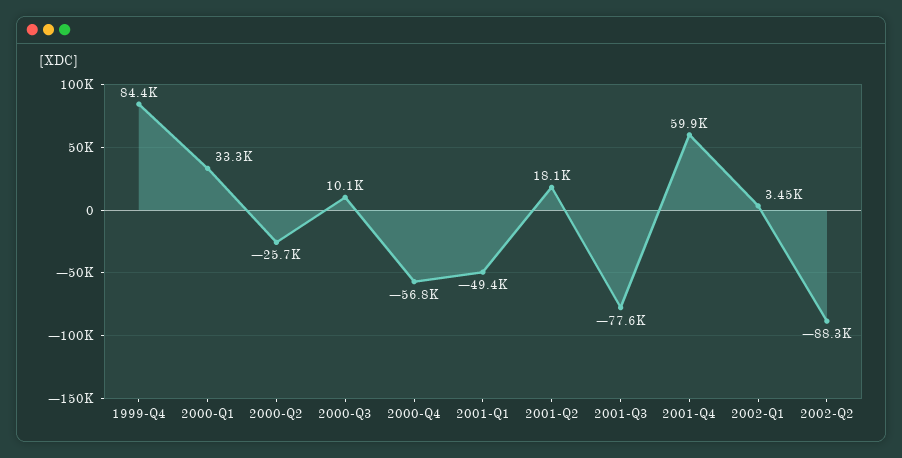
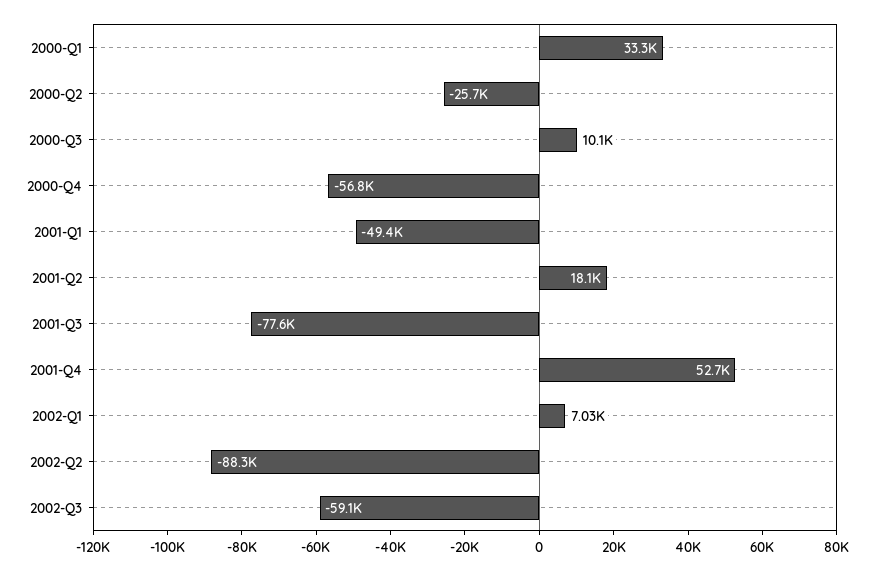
1999-Q4: 84400 -> none
2001-Q4: 59900 -> 52700
2002-Q1: 3450 -> 7030
2002-Q3: none -> -59100

